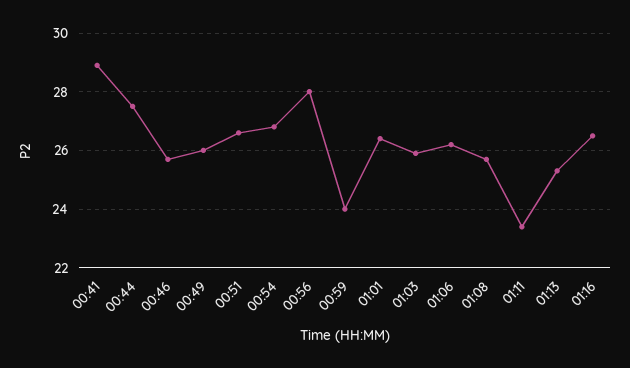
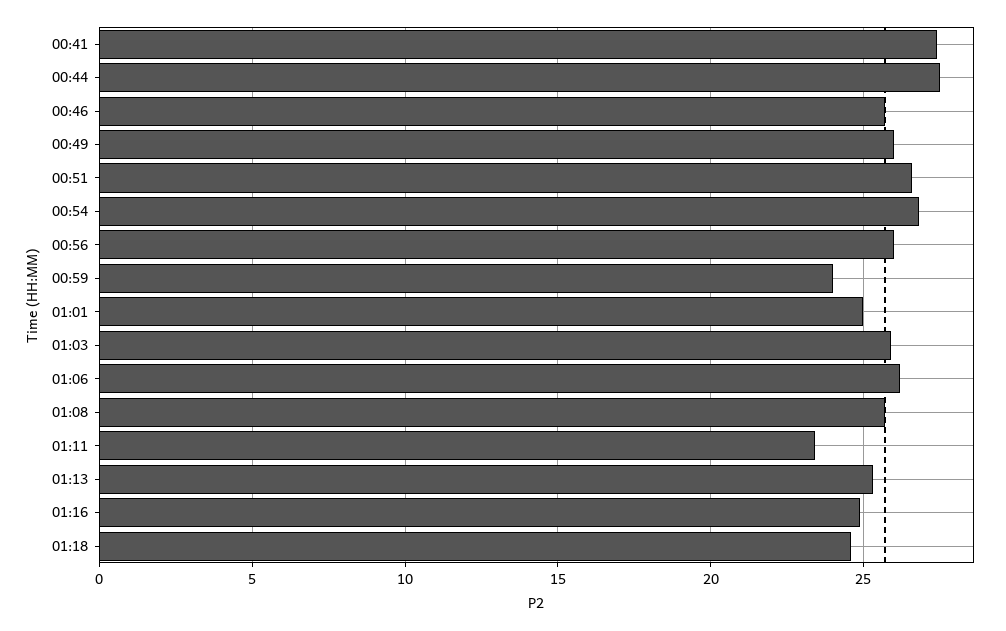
00:41: 29 -> 27.5
00:56: 28 -> 26
01:01: 26.5 -> 25
01:16: 26.5 -> 25
01:18: none -> 24.5

